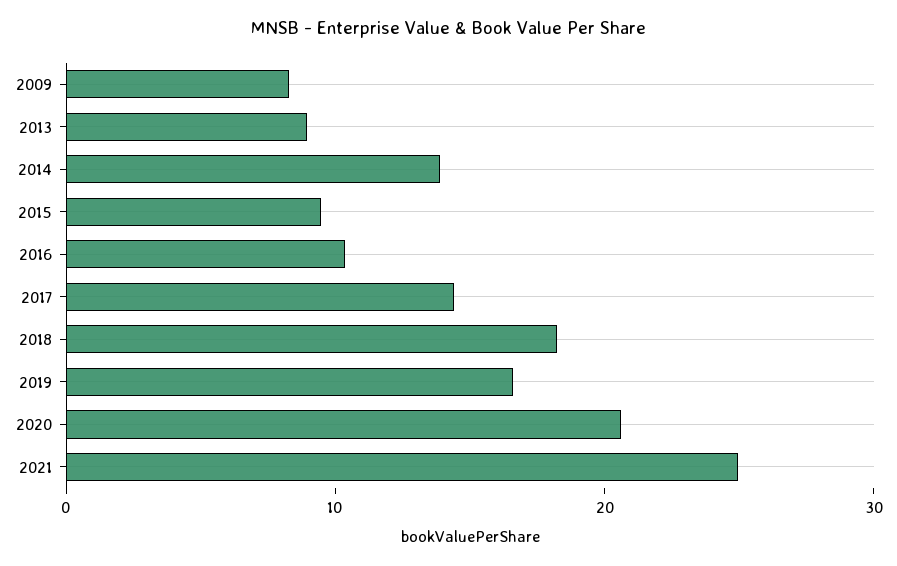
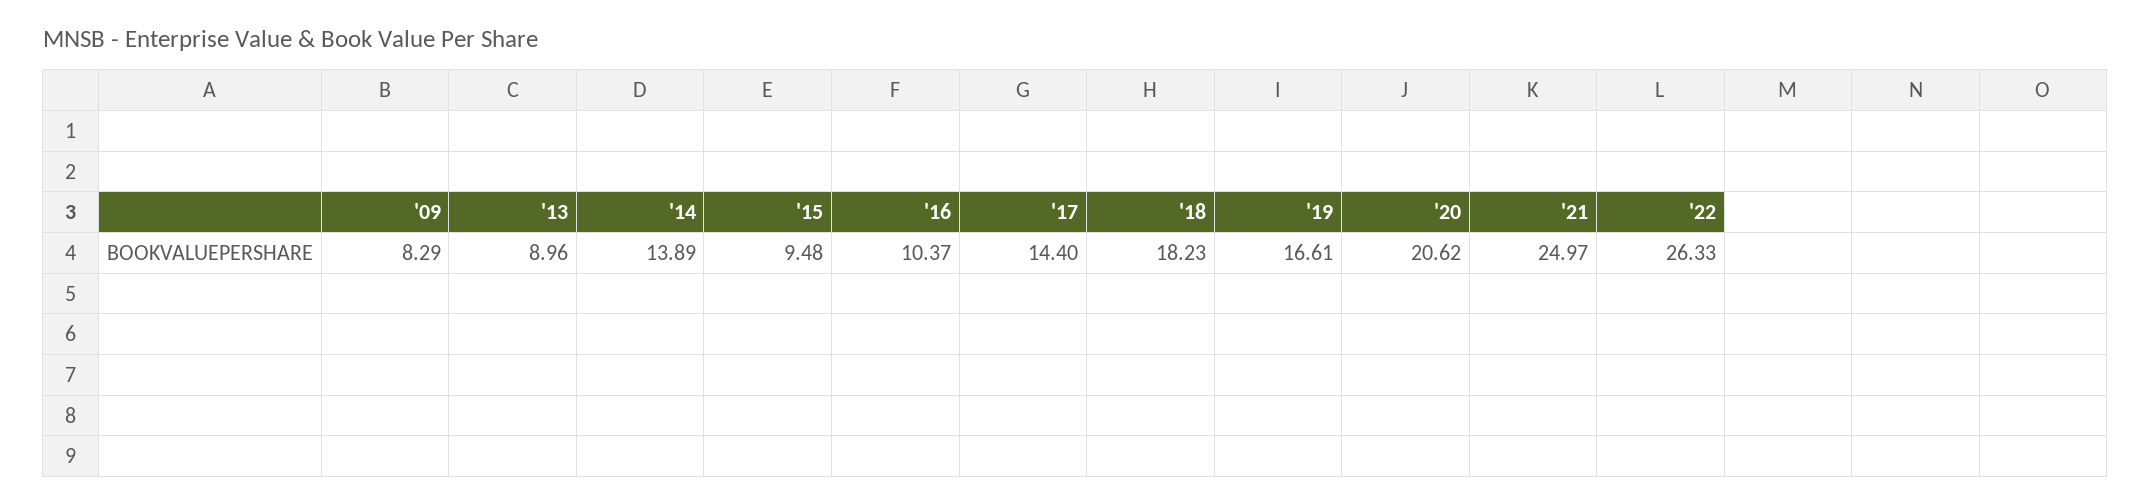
'22: none -> 26.33

